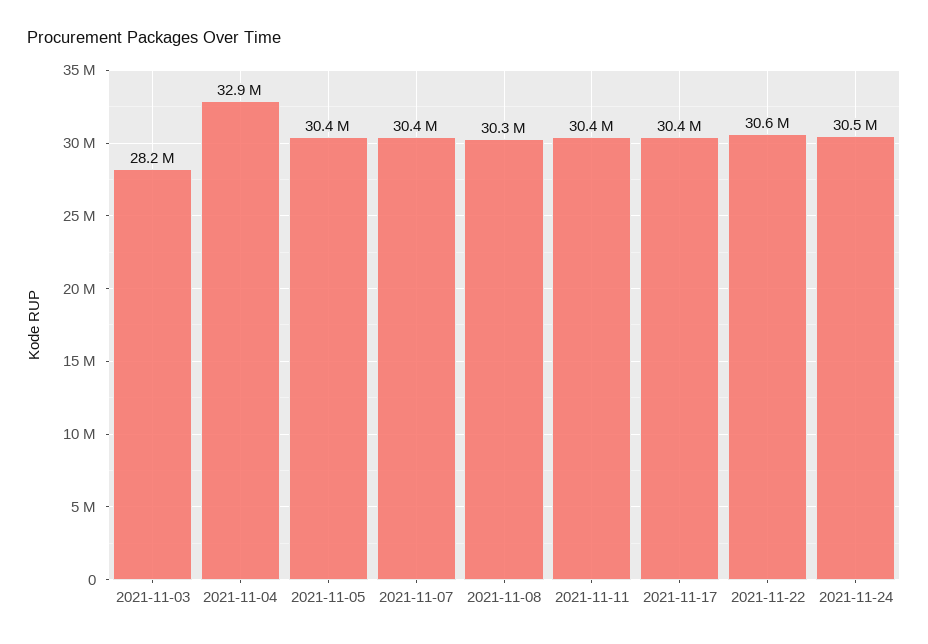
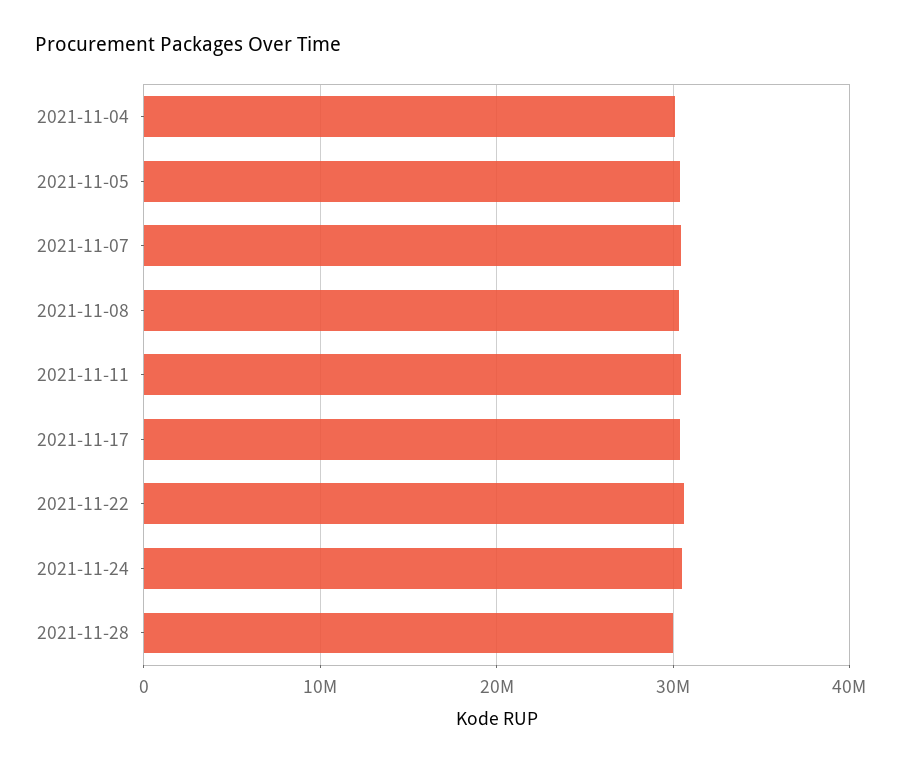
2021-11-03: 28200000 -> none
2021-11-04: 32900000 -> 30000000
2021-11-28: none -> 30000000

